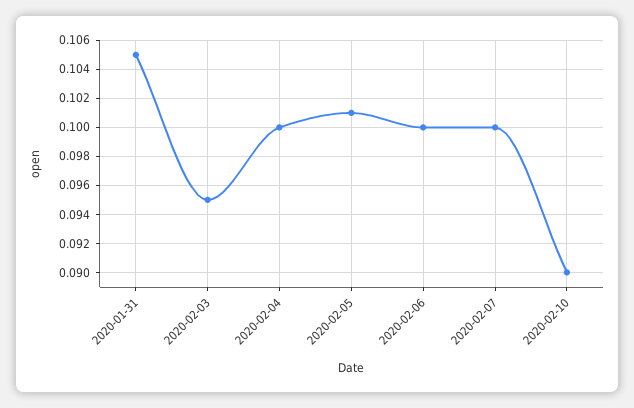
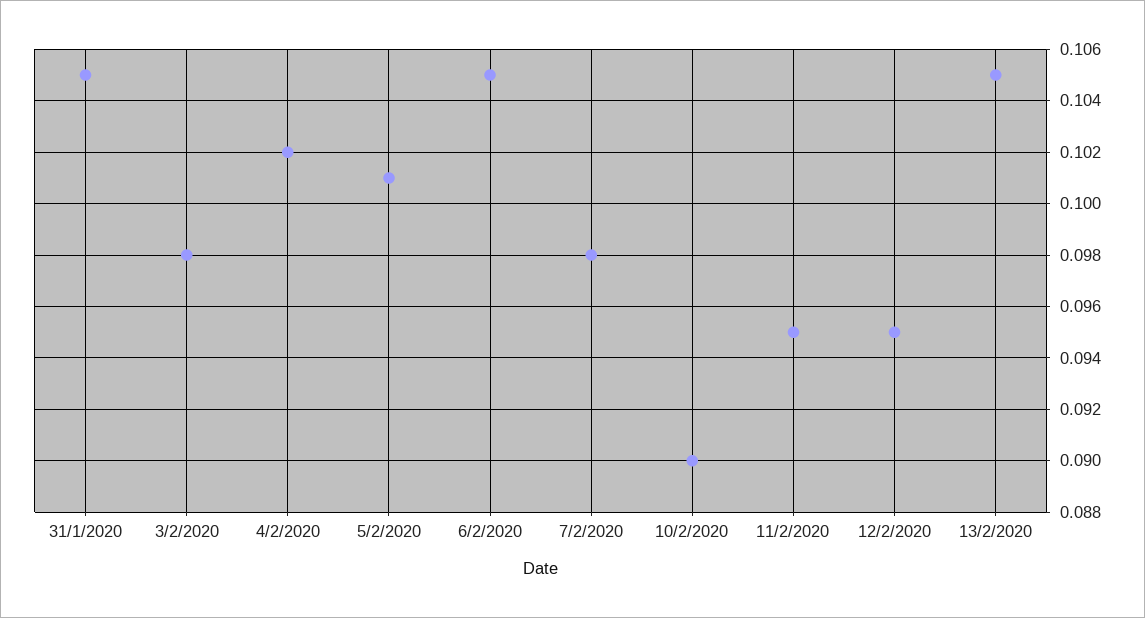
2020-02-03: 0.095 -> 0.098
2020-02-04: 0.1 -> 0.102
2020-02-06: 0.1 -> 0.105
2020-02-07: 0.1 -> 0.098
11/2/2020: none -> 0.095
12/2/2020: none -> 0.095
13/2/2020: none -> 0.105

